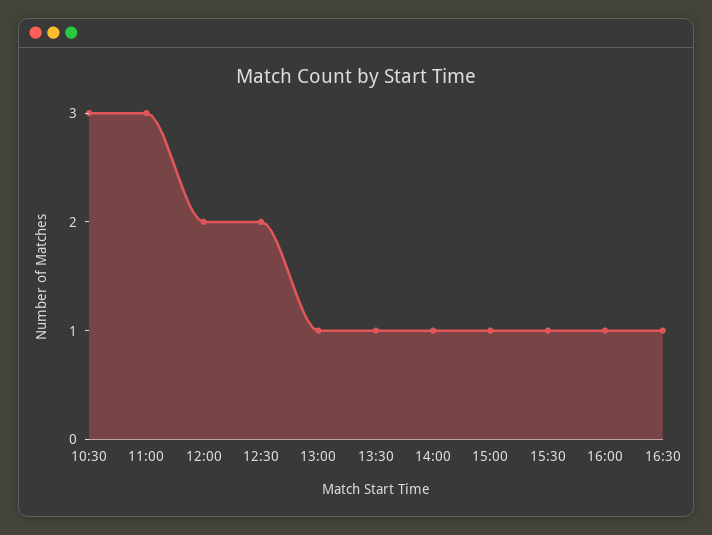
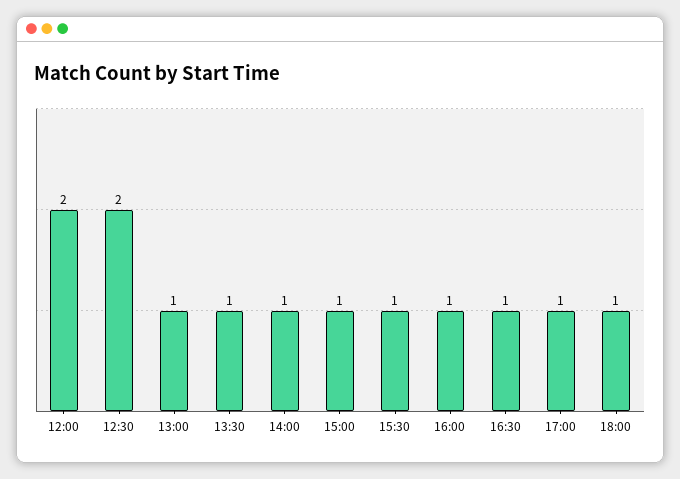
10:30: 3 -> none
11:00: 3 -> none
17:00: none -> 1
18:00: none -> 1

